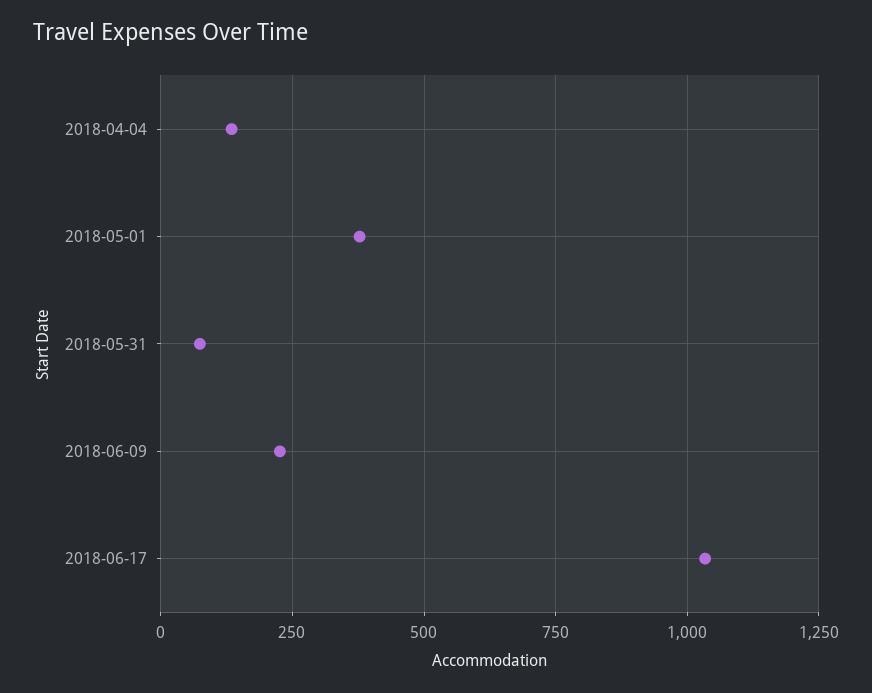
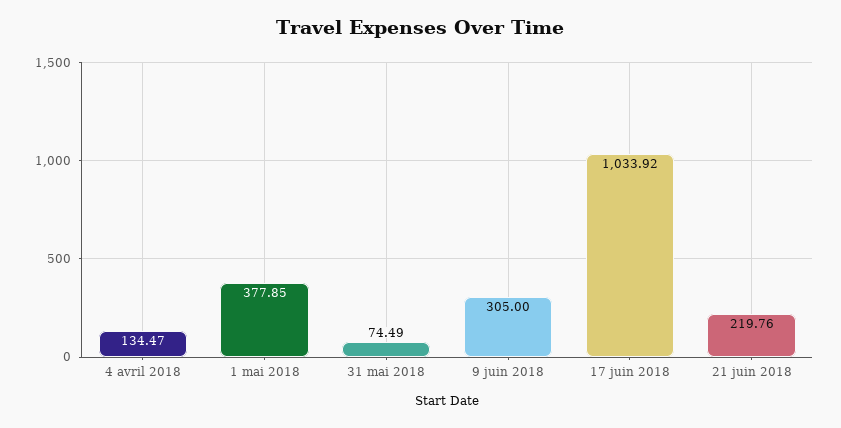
2018-06-09: 225 -> 305
21 juin 2018: none -> 219.76

